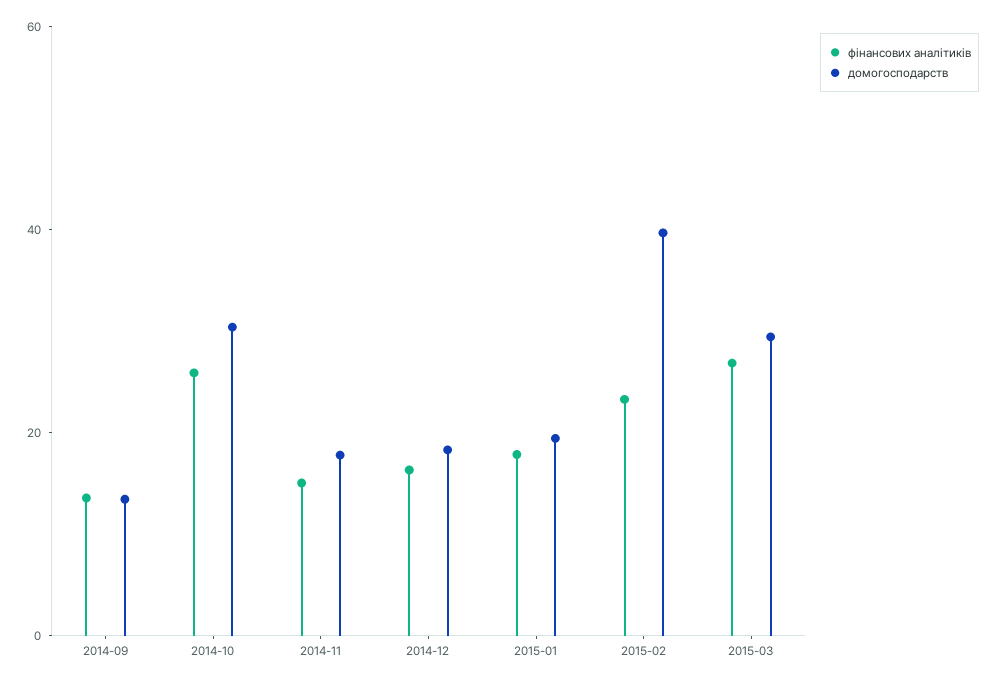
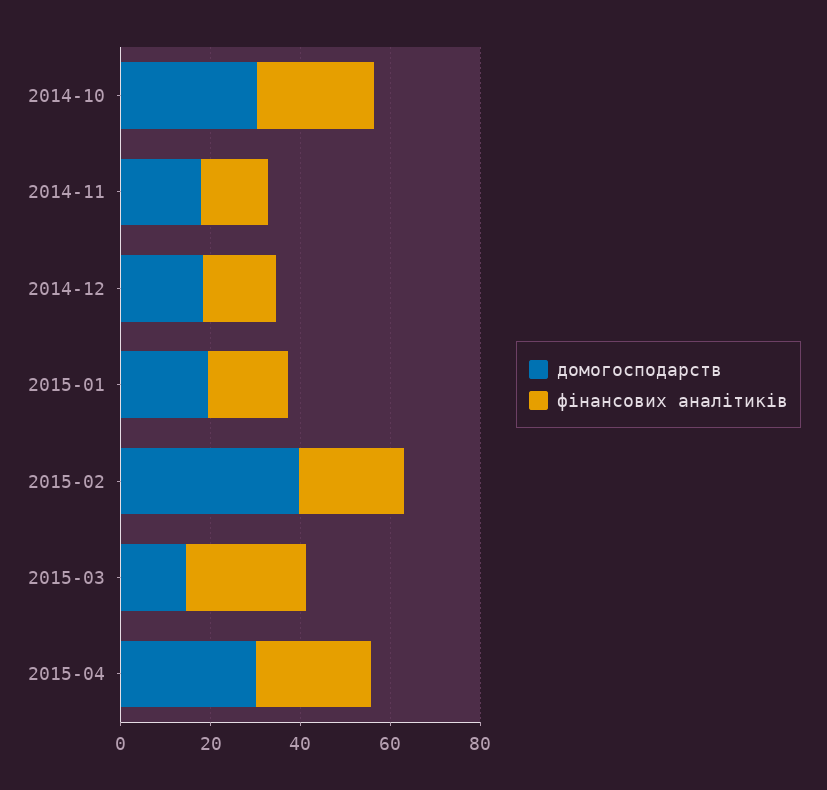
фінансових аналітиків, 2014-09: 15 -> none
домогосподарств, 2014-09: 15 -> none
домогосподарств, 2015-03: 30 -> 15
домогосподарств, 2015-04: none -> 30
фінансових аналітиків, 2015-04: none -> 25

